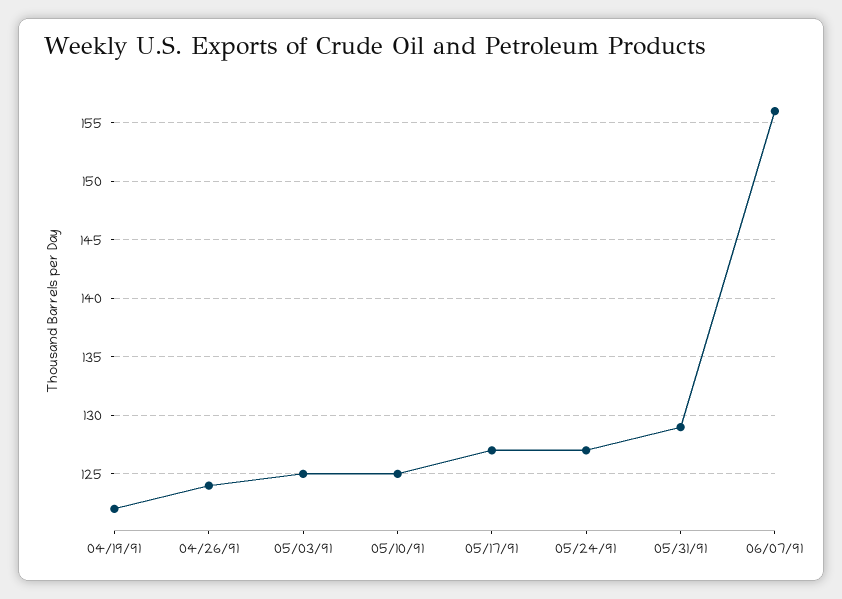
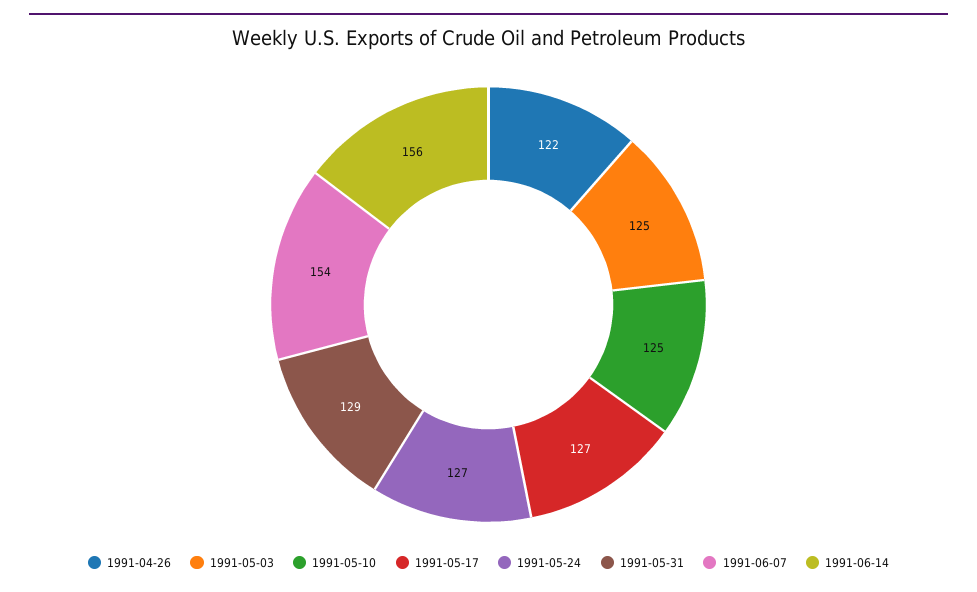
04/19/91: 122 -> none
04/26/91: 124 -> 122
06/07/91: 156 -> 154
1991-06-14: none -> 156

